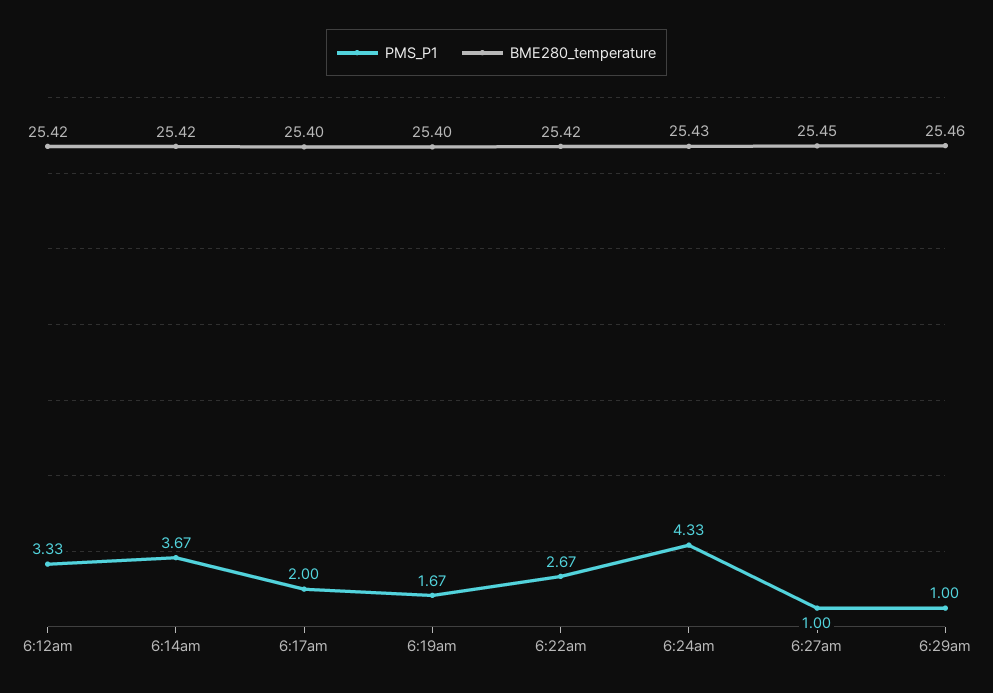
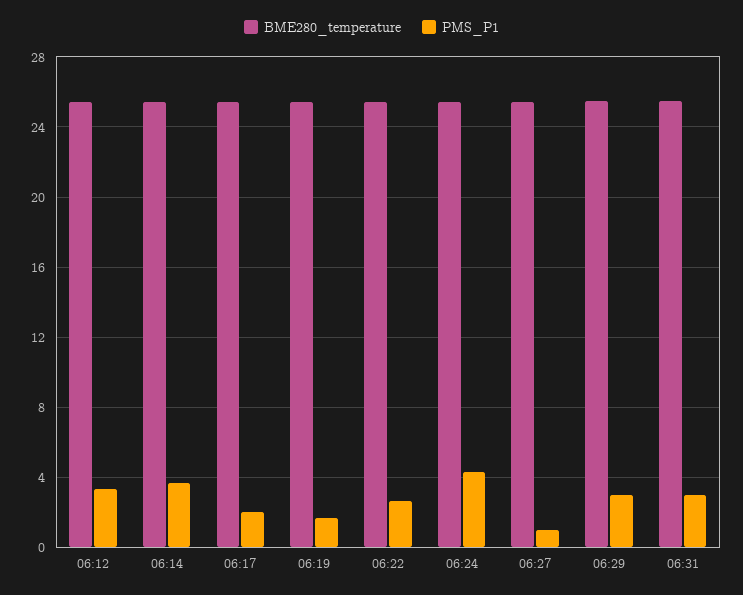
PMS_P1, 6:29am: 1 -> 3
BME280_temperature, 06:31: none -> 25.5
PMS_P1, 06:31: none -> 3

